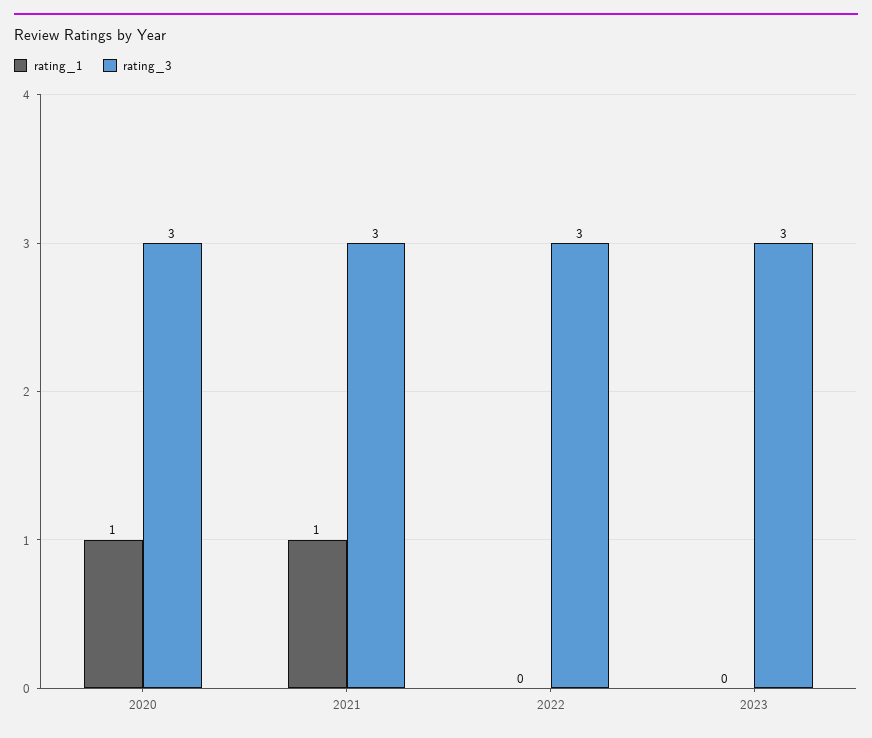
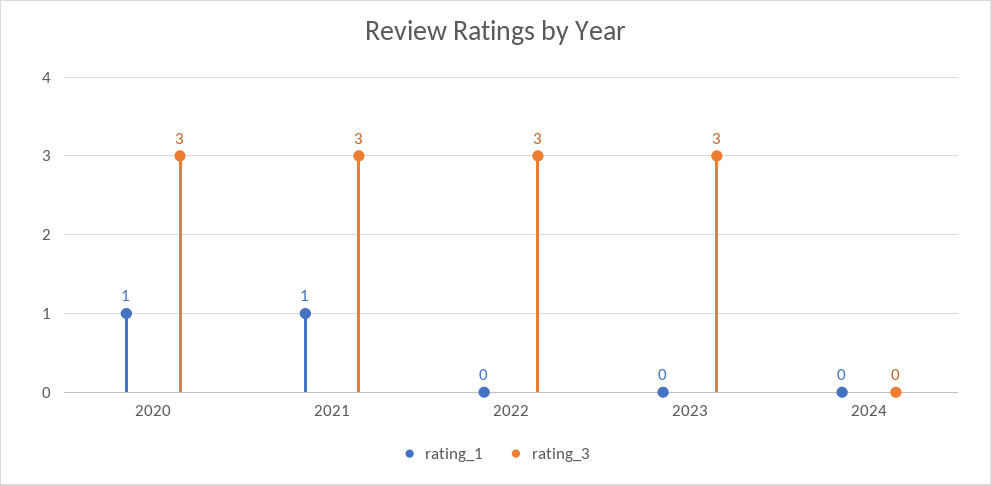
rating_1, 2024: none -> 0
rating_3, 2024: none -> 0

